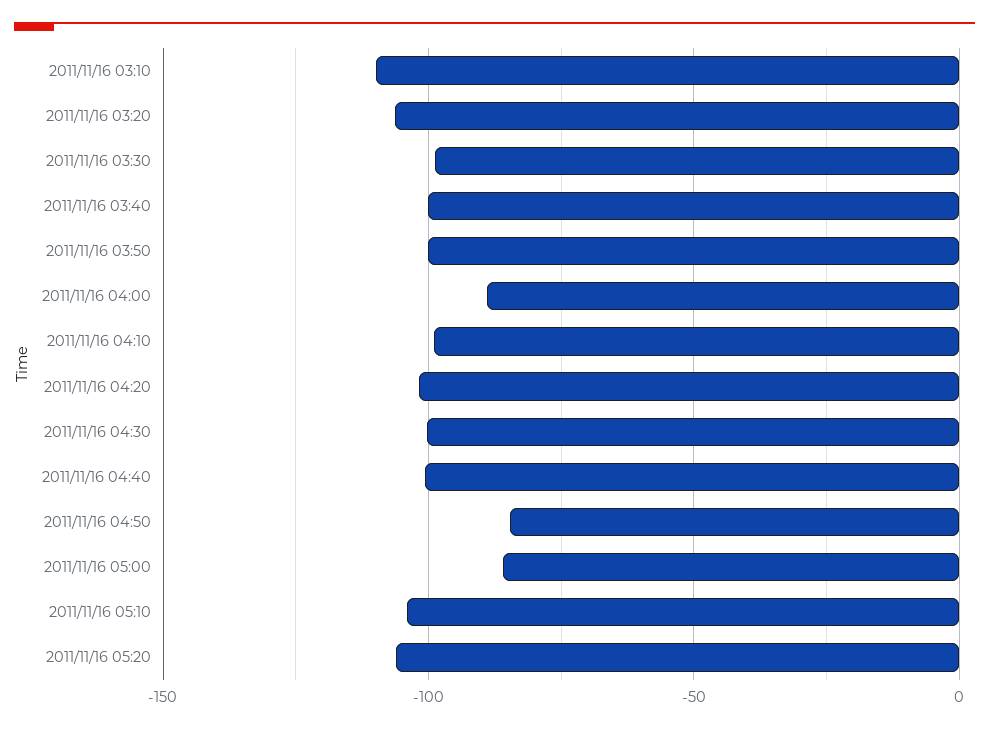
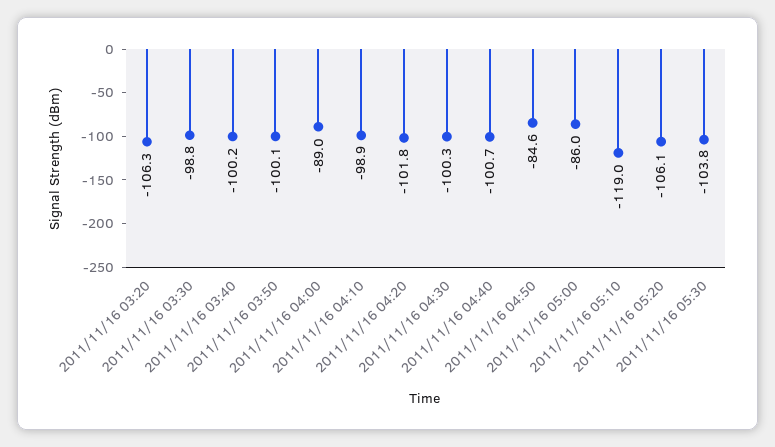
2011/11/16 03:10: -110 -> none
2011/11/16 05:10: -105 -> -119
2011/11/16 05:30: none -> -103.8

